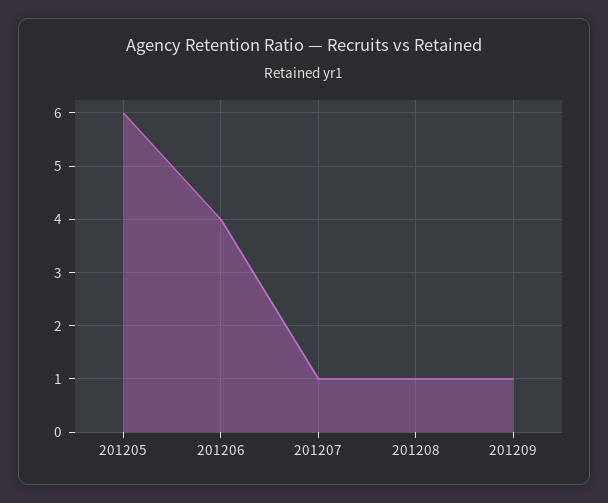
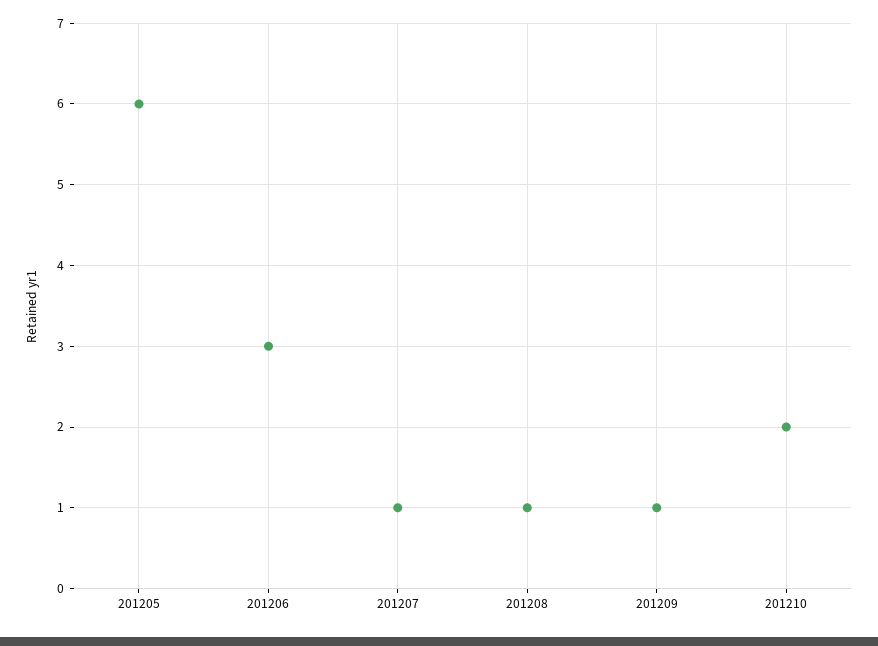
201206: 4 -> 3
201210: none -> 2

